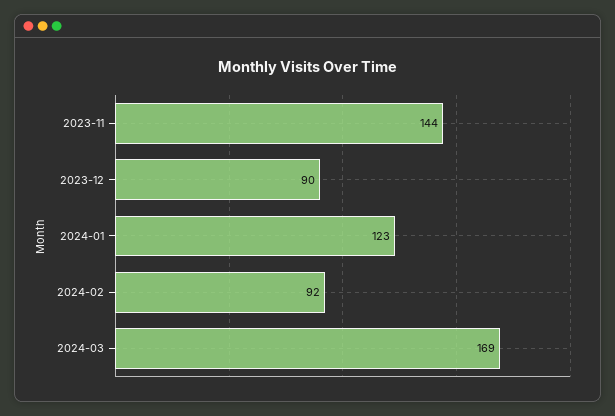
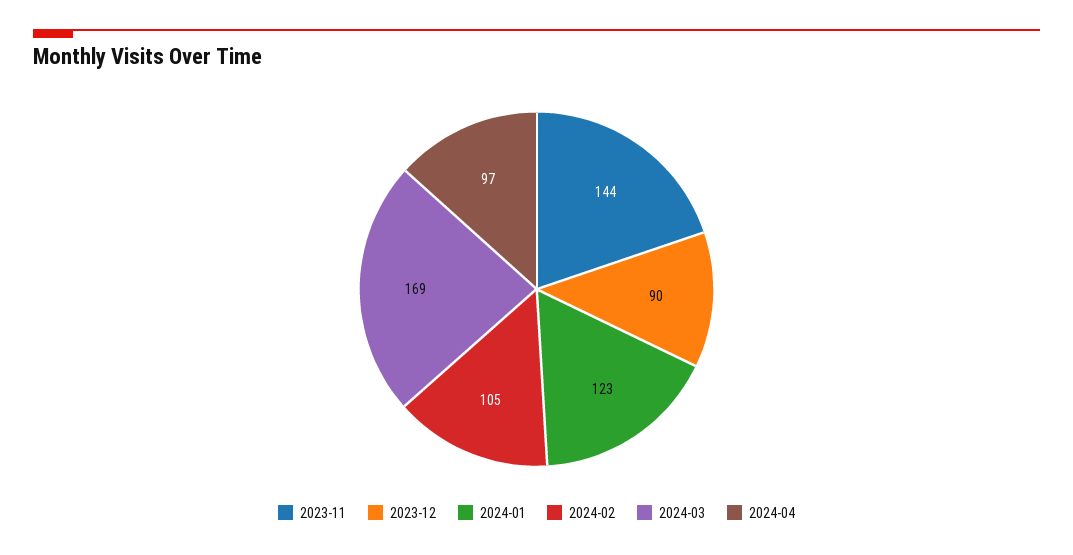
2024-02: 92 -> 105
2024-04: none -> 97

